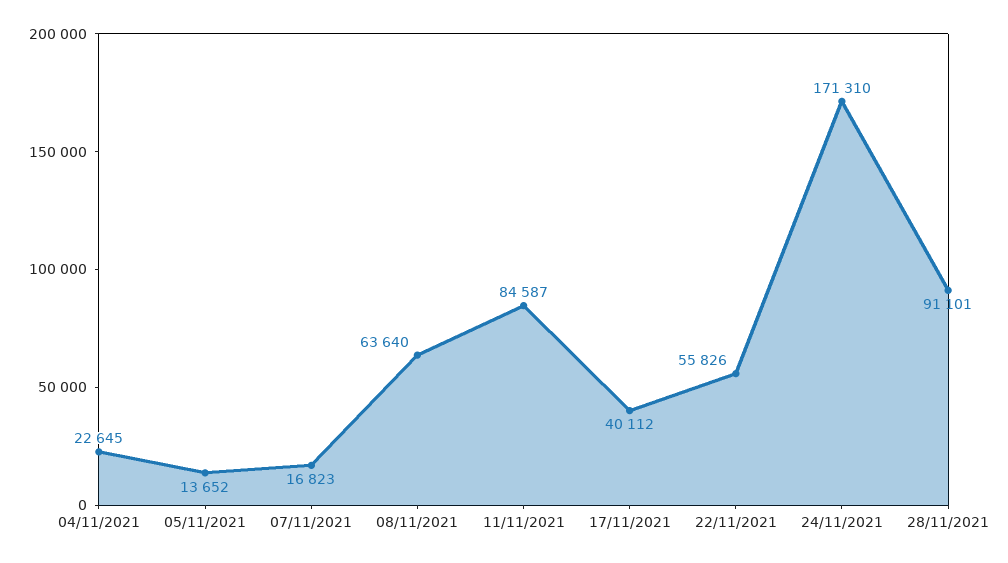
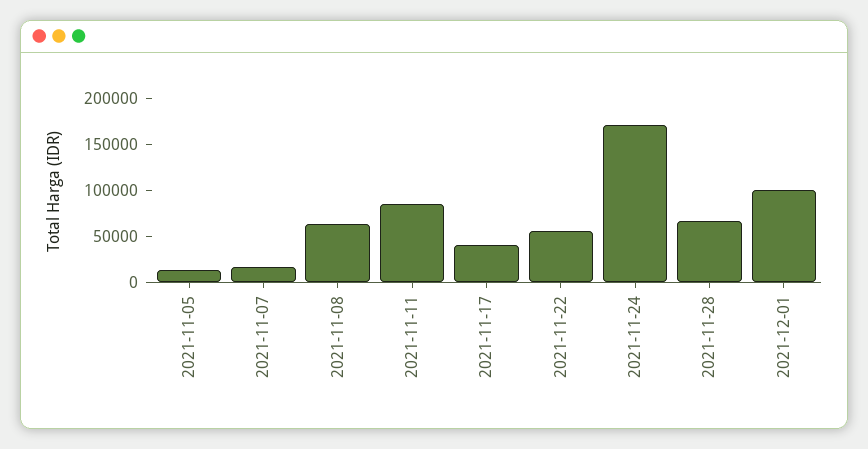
04/11/2021: 22645 -> none
28/11/2021: 91101 -> 70000
2021-12-01: none -> 100000

